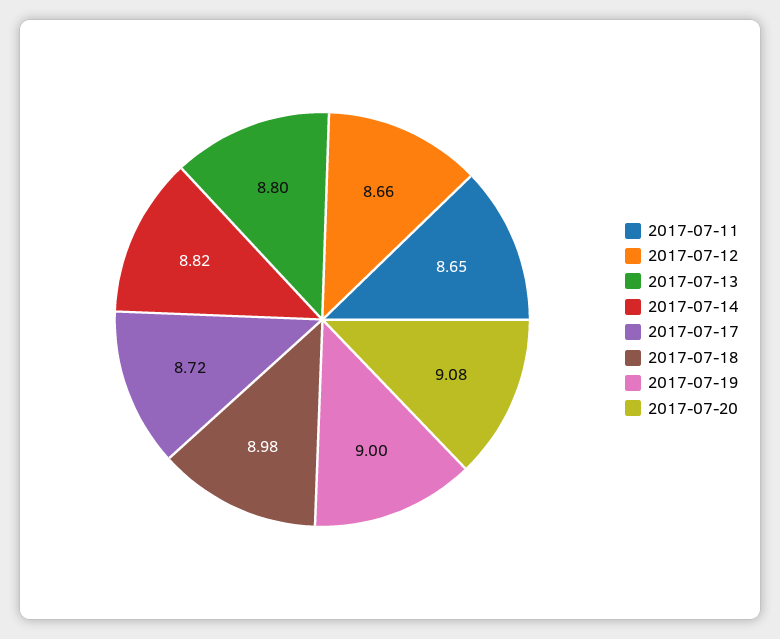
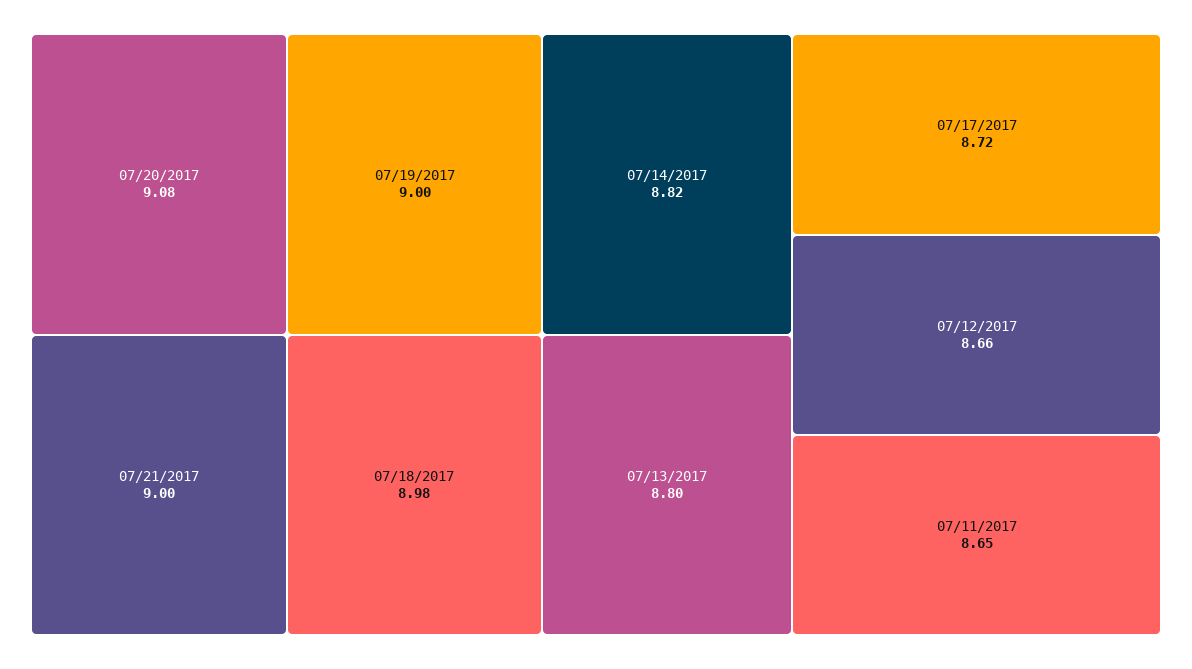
07/21/2017: none -> 9

